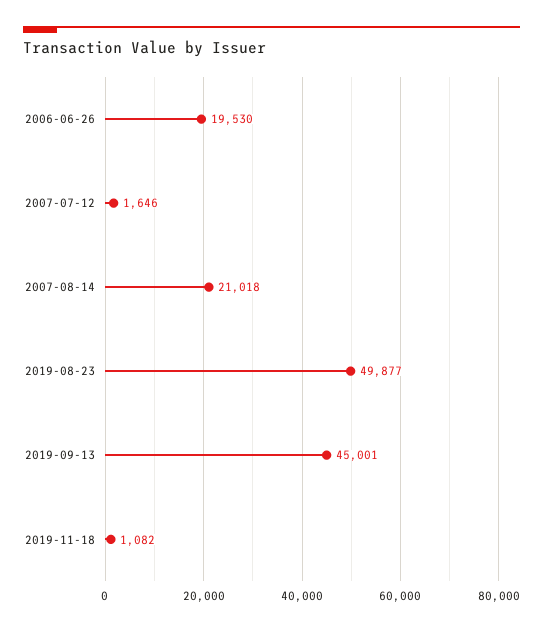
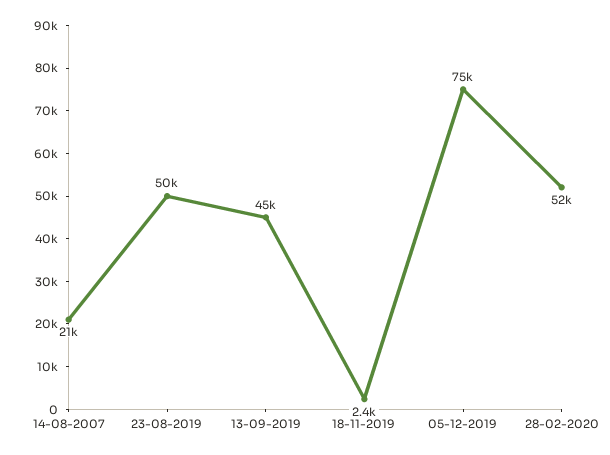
2006-06-26: 19530 -> none
2007-07-12: 1646 -> none
2019-11-18: 1082 -> 2400
05-12-2019: none -> 75000
28-02-2020: none -> 52000

